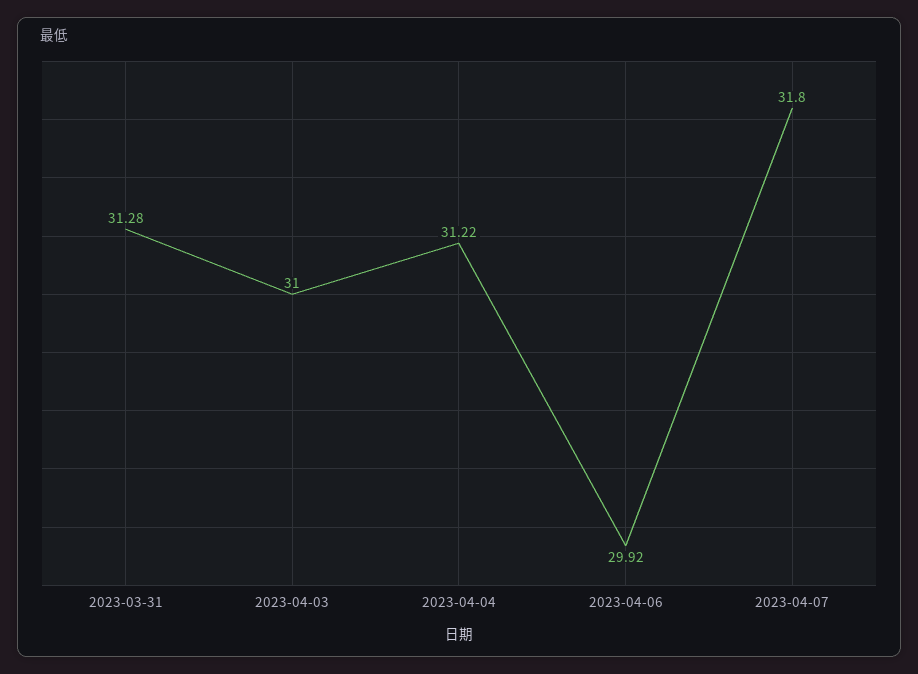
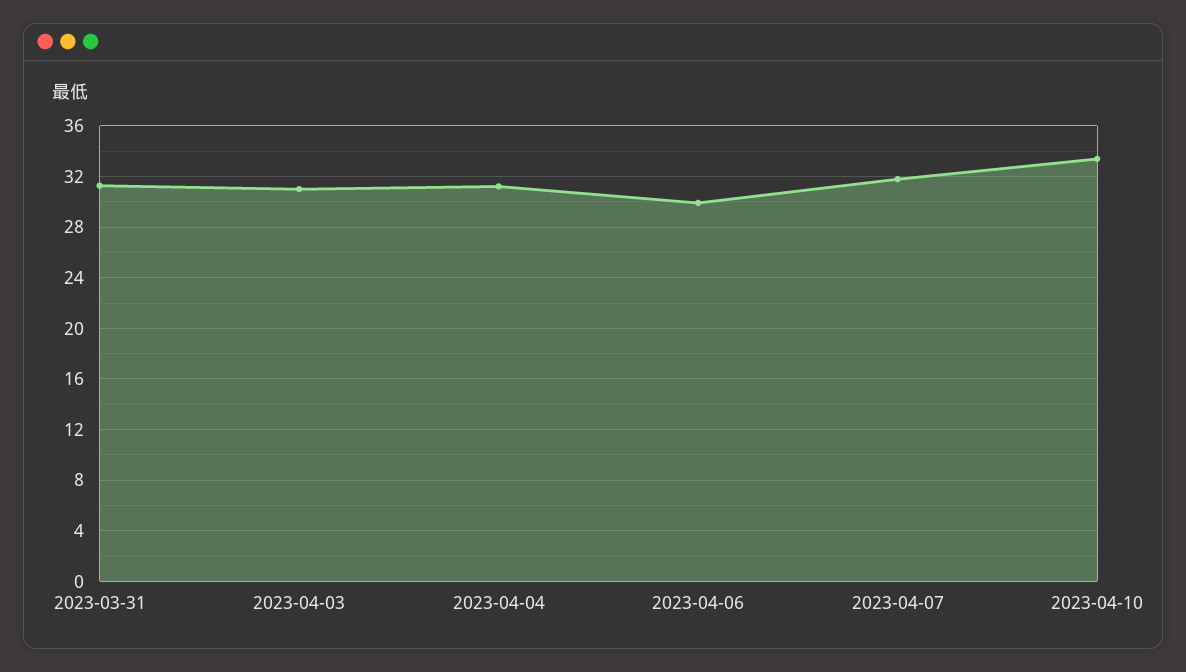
2023-04-10: none -> 33.5

